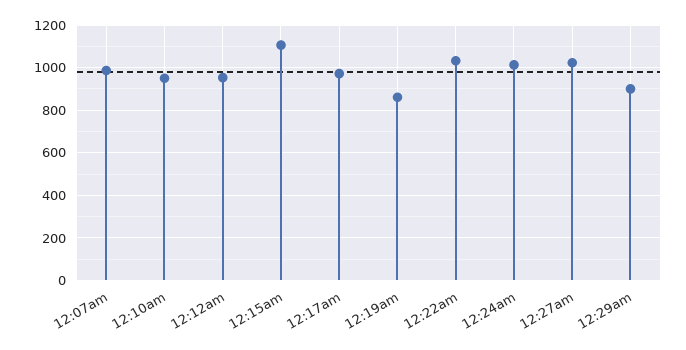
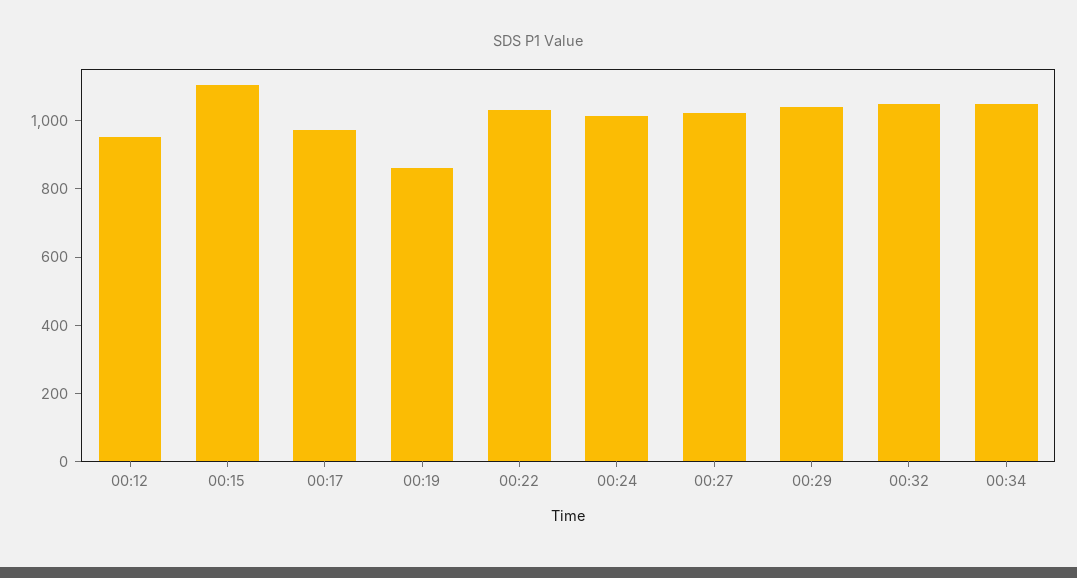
12:07am: 1000 -> none
12:10am: 950 -> none
12:29am: 900 -> 1050
00:32: none -> 1050
00:34: none -> 1050

